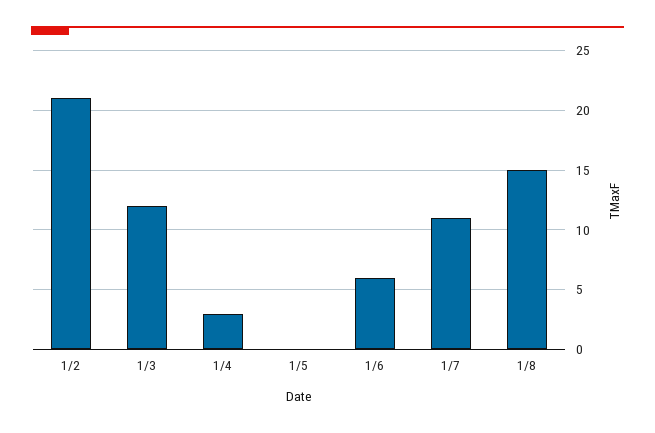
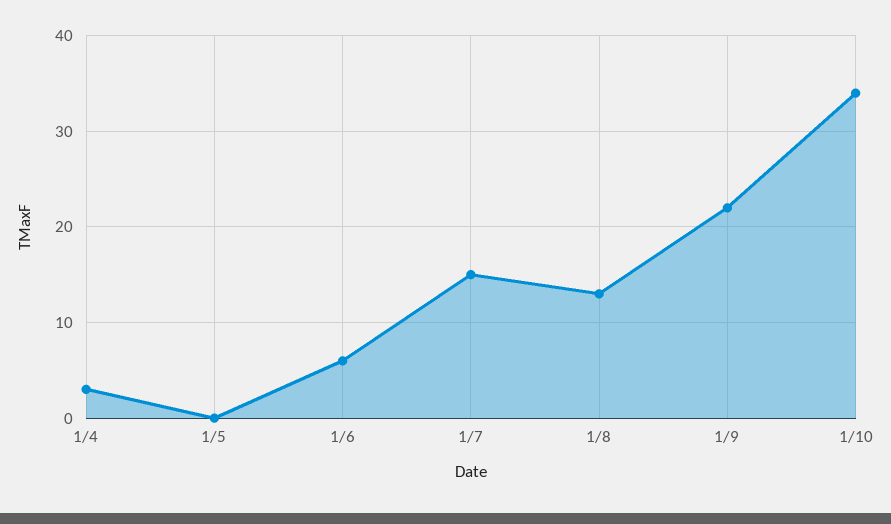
1/2: 21 -> none
1/3: 12 -> none
1/7: 11 -> 15
1/8: 15 -> 13
1/9: none -> 22
1/10: none -> 34

